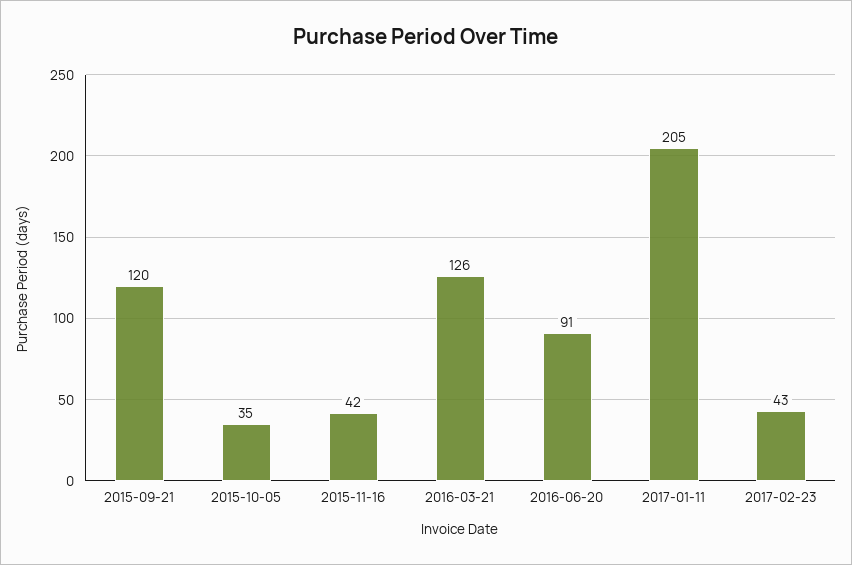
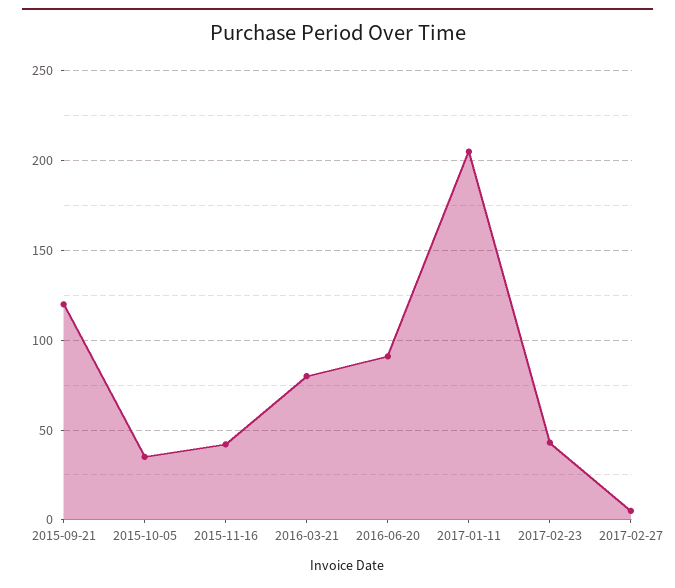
2016-03-21: 126 -> 80
2017-02-27: none -> 5

